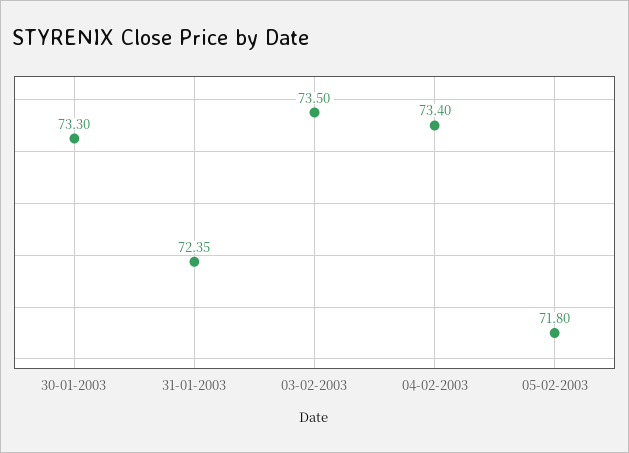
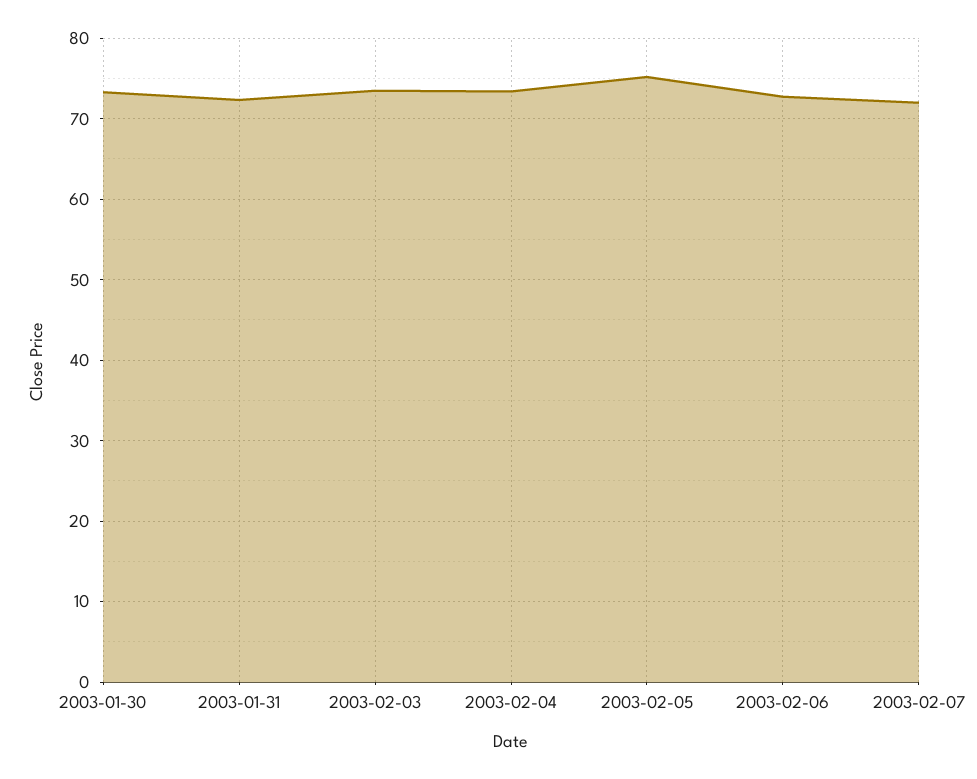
05-02-2003: 71.8 -> 75
2003-02-06: none -> 73
2003-02-07: none -> 72

